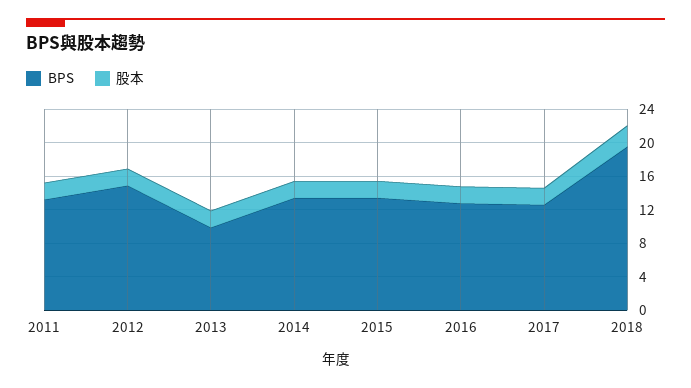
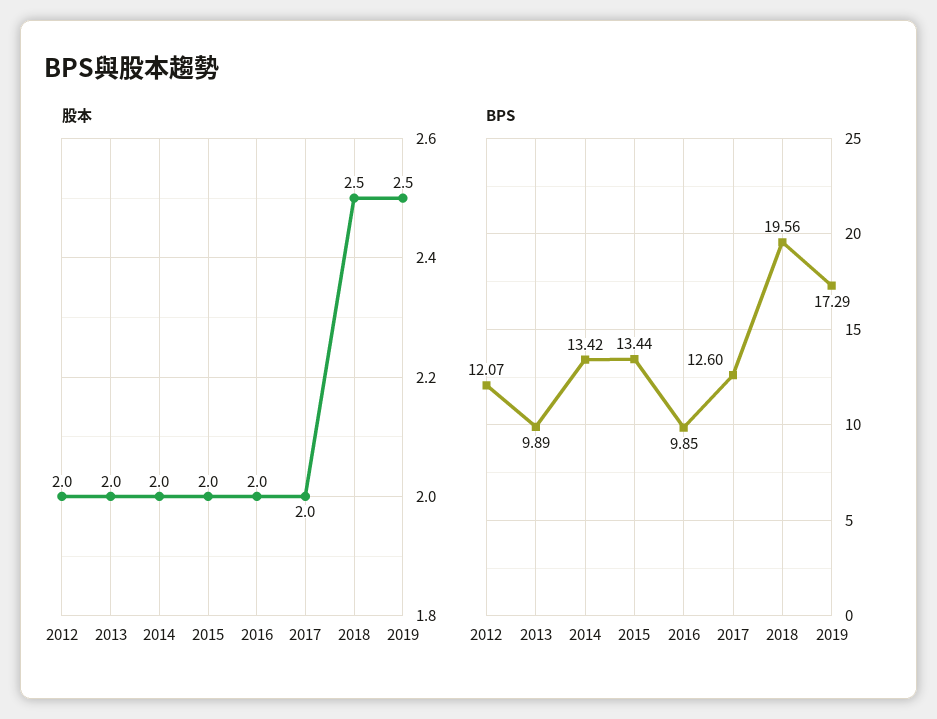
BPS, 2011: 13 -> none
股本, 2011: 2 -> none
BPS, 2012: 15 -> 12.07
BPS, 2016: 13 -> 9.85
股本, 2019: none -> 2.5
BPS, 2019: none -> 17.29

